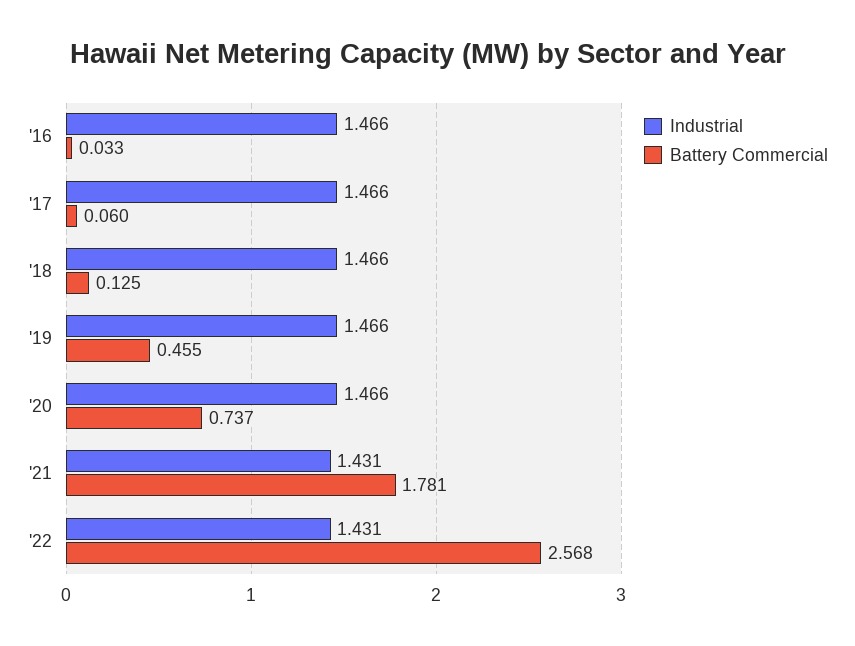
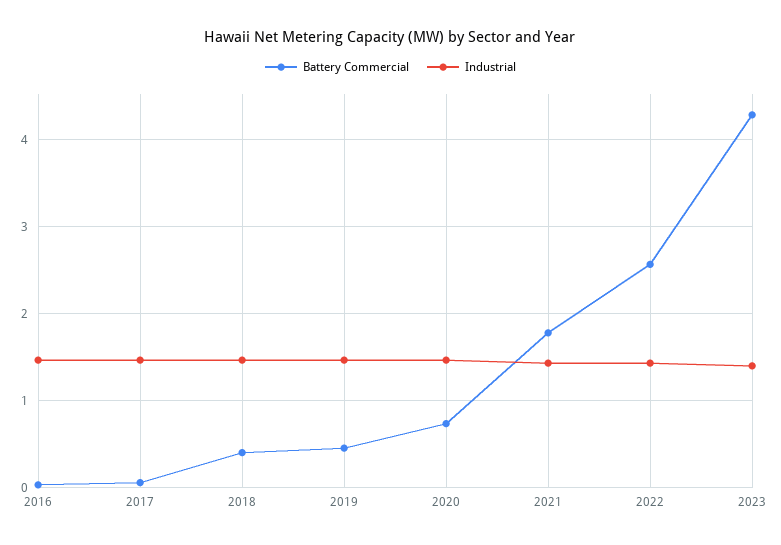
Battery Commercial, '18: 0.125 -> 0.4
Battery Commercial, 2023: none -> 4.3
Industrial, 2023: none -> 1.4

